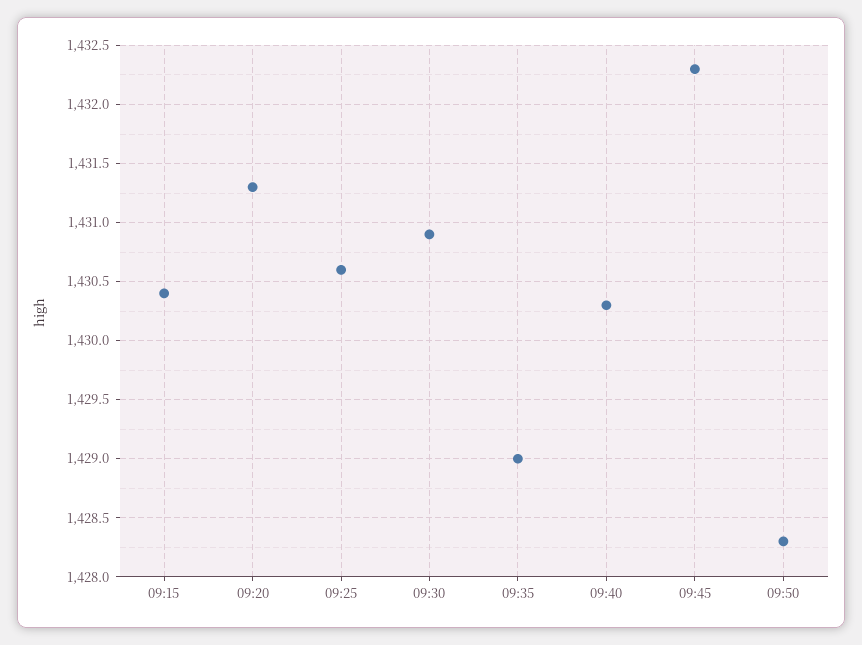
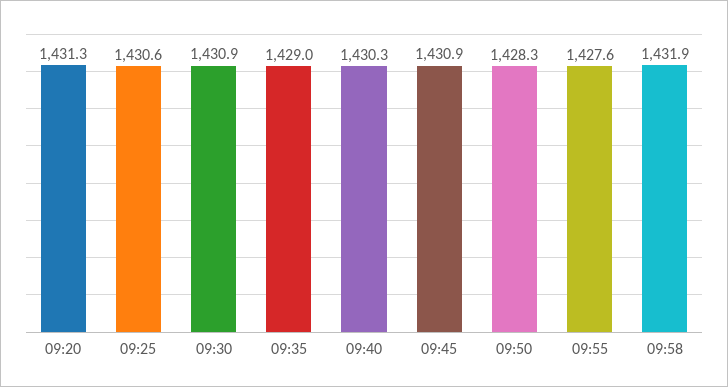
09:15: 1430.4 -> none
09:45: 1432.3 -> 1430.9
09:55: none -> 1427.6
09:58: none -> 1431.9

